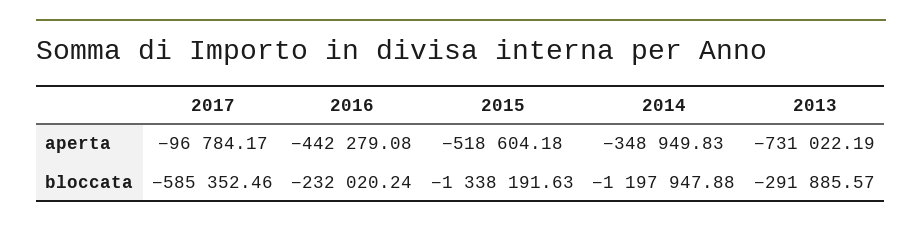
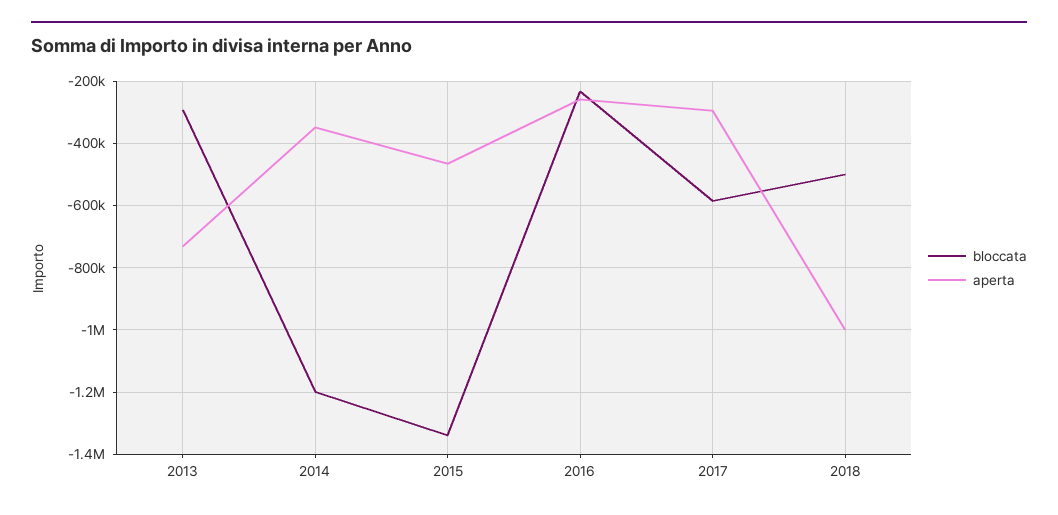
aperta, 2017: -96784.17 -> -300000
aperta, 2016: -442279.08 -> -260000
aperta, 2015: -518604.18 -> -460000
bloccata, 2018: none -> -500000
aperta, 2018: none -> -1000000

